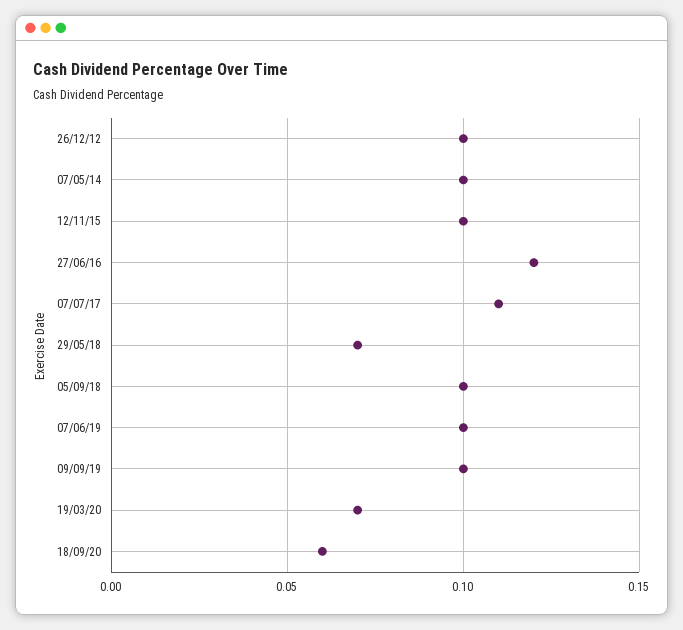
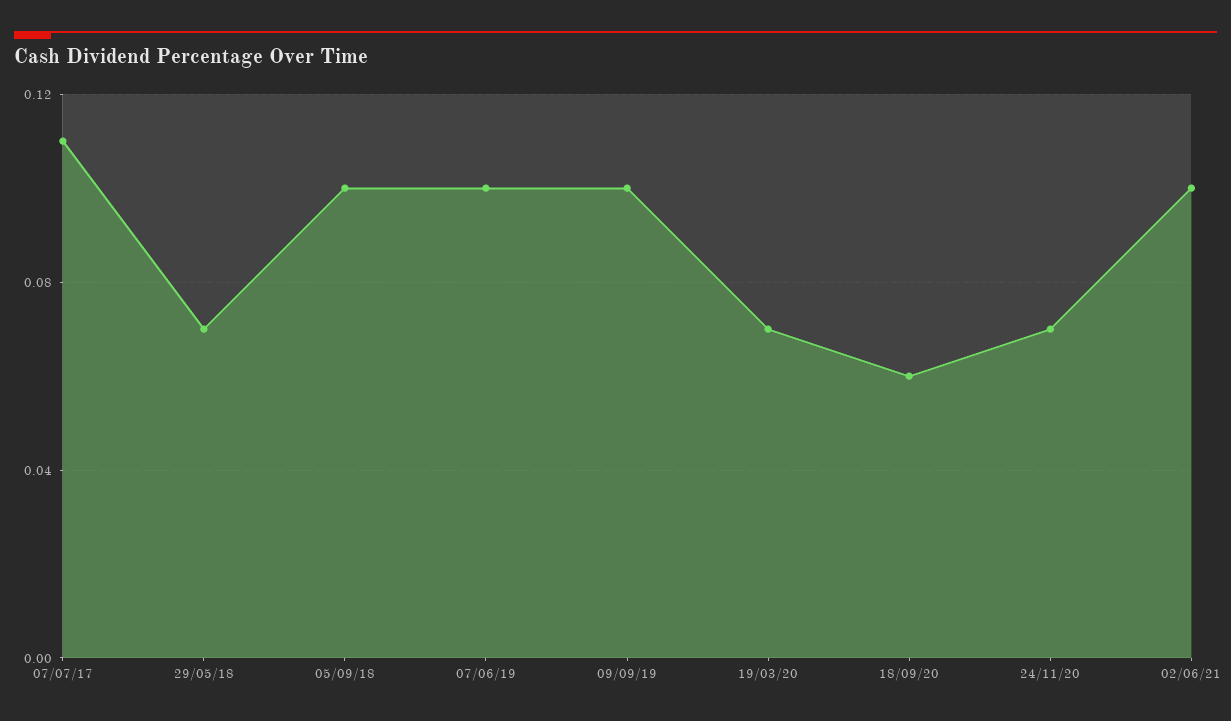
26/12/12: 0.1 -> none
07/05/14: 0.1 -> none
12/11/15: 0.1 -> none
27/06/16: 0.12 -> none
24/11/20: none -> 0.07
02/06/21: none -> 0.1

